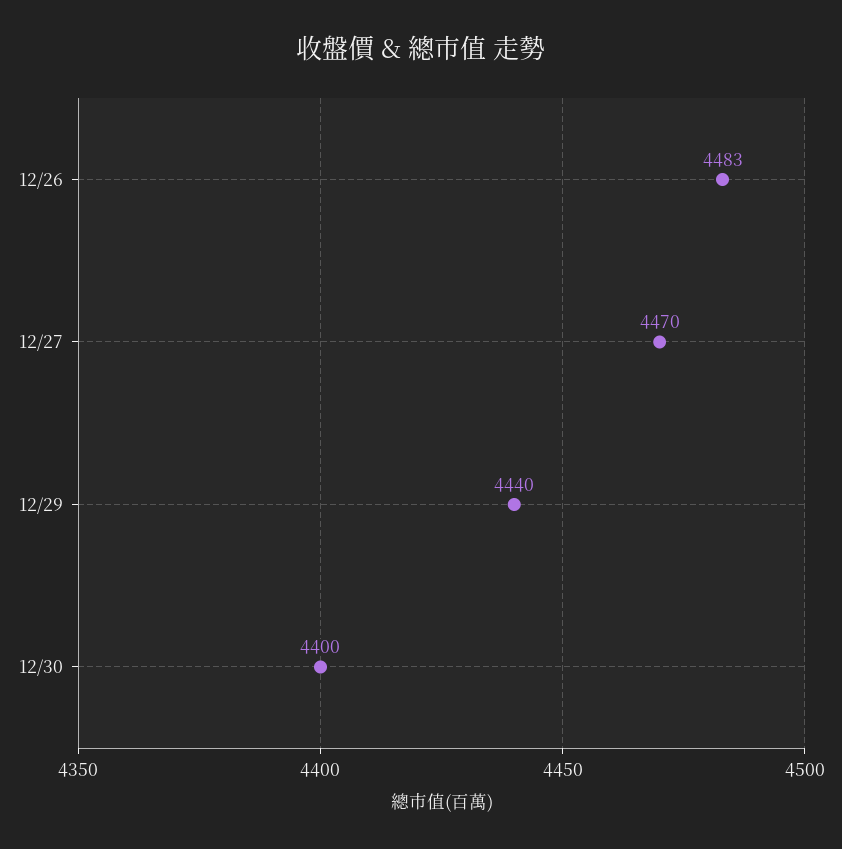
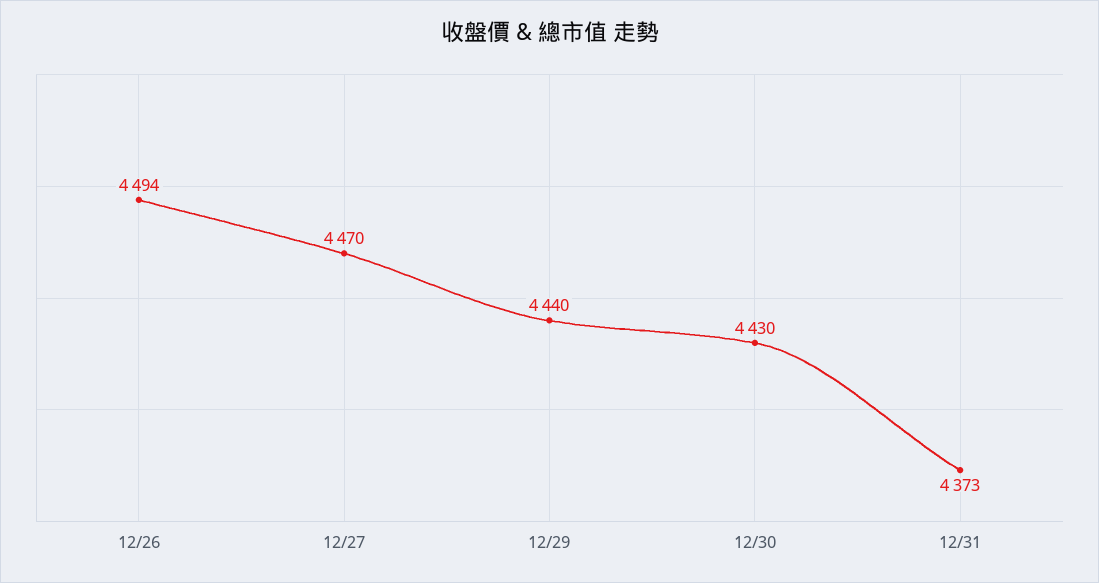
12/26: 4483 -> 4494
12/30: 4400 -> 4430
12/31: none -> 4373

